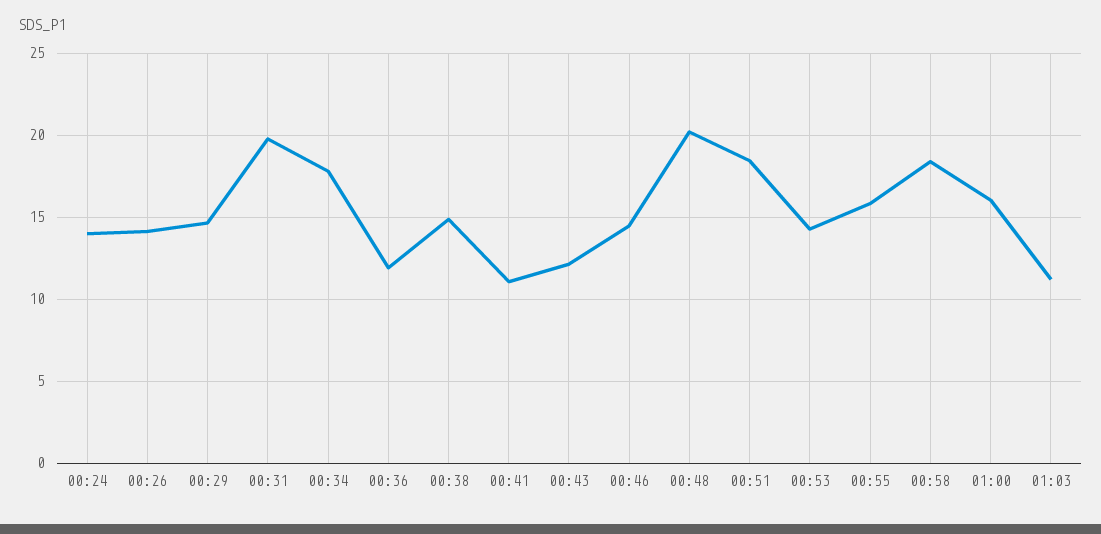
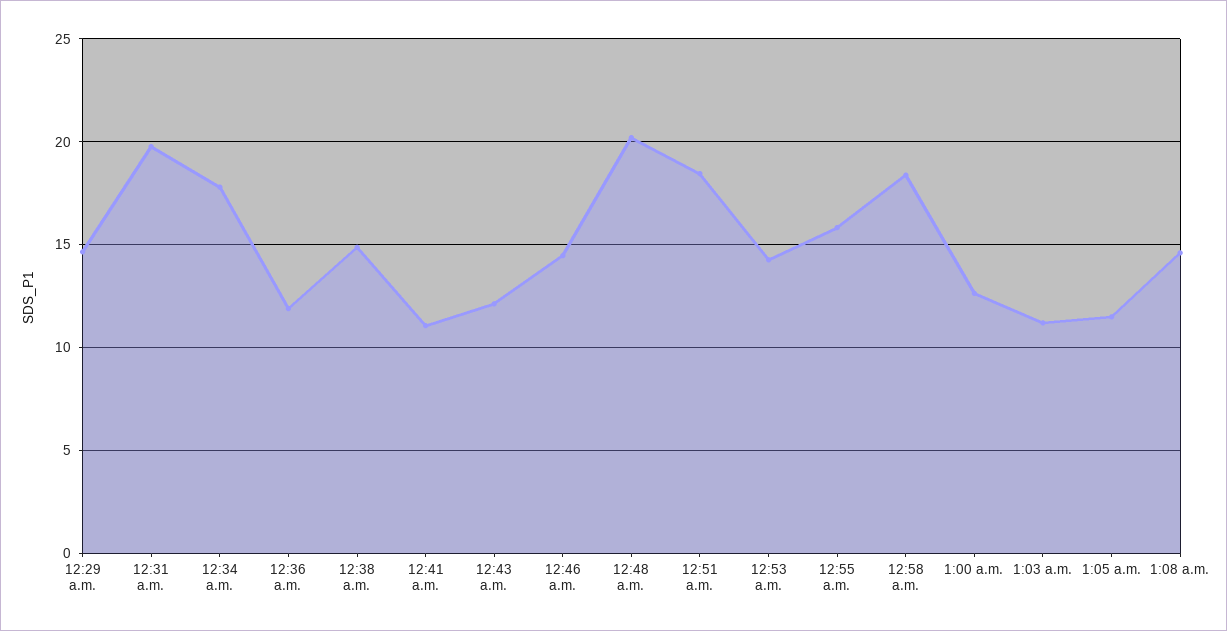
00:24: 14 -> none
00:26: 14 -> none
01:00: 16 -> 12.5
1:05 a.m.: none -> 11.5
1:08 a.m.: none -> 14.5

